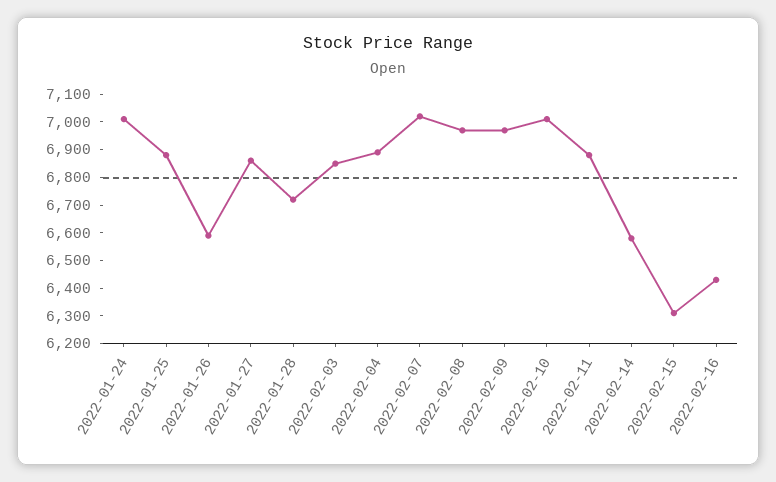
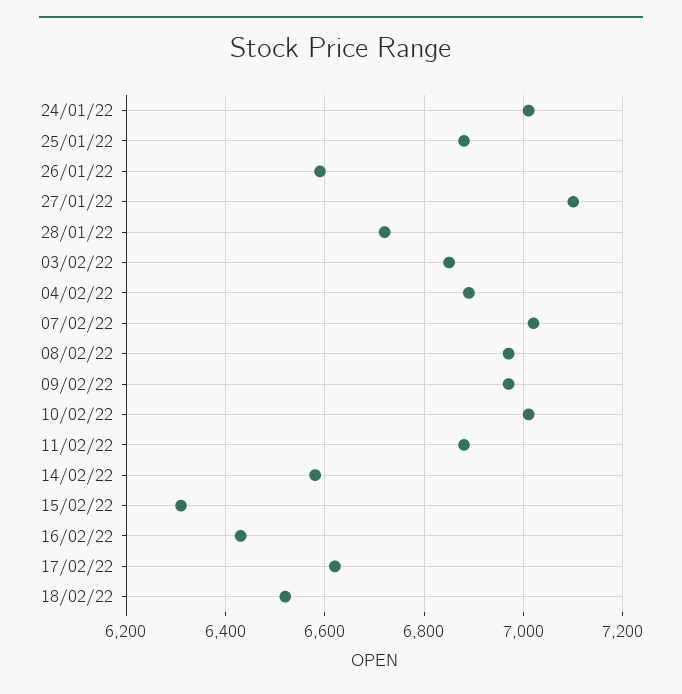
2022-01-27: 6850 -> 7100
17/02/22: none -> 6620
18/02/22: none -> 6520

